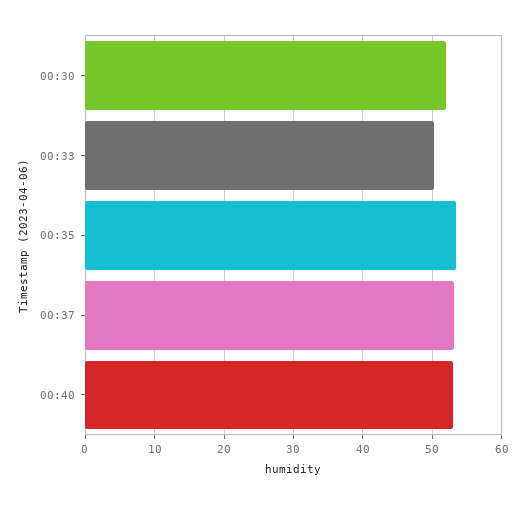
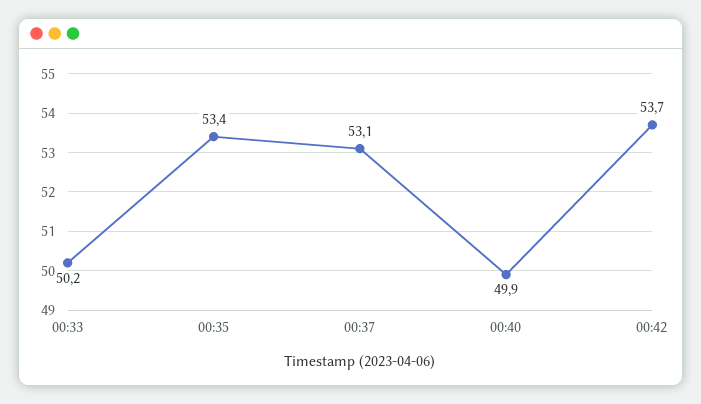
00:30: 52 -> none
00:40: 53 -> 49.9
00:42: none -> 53.7

